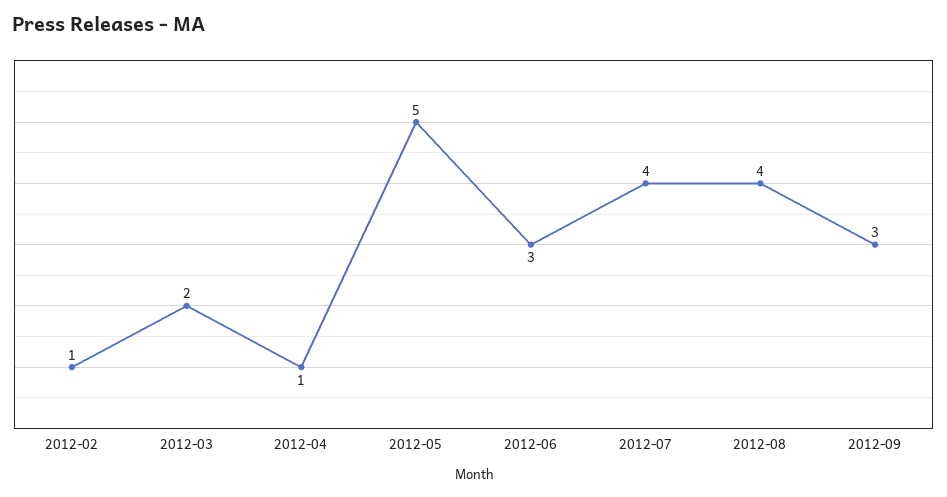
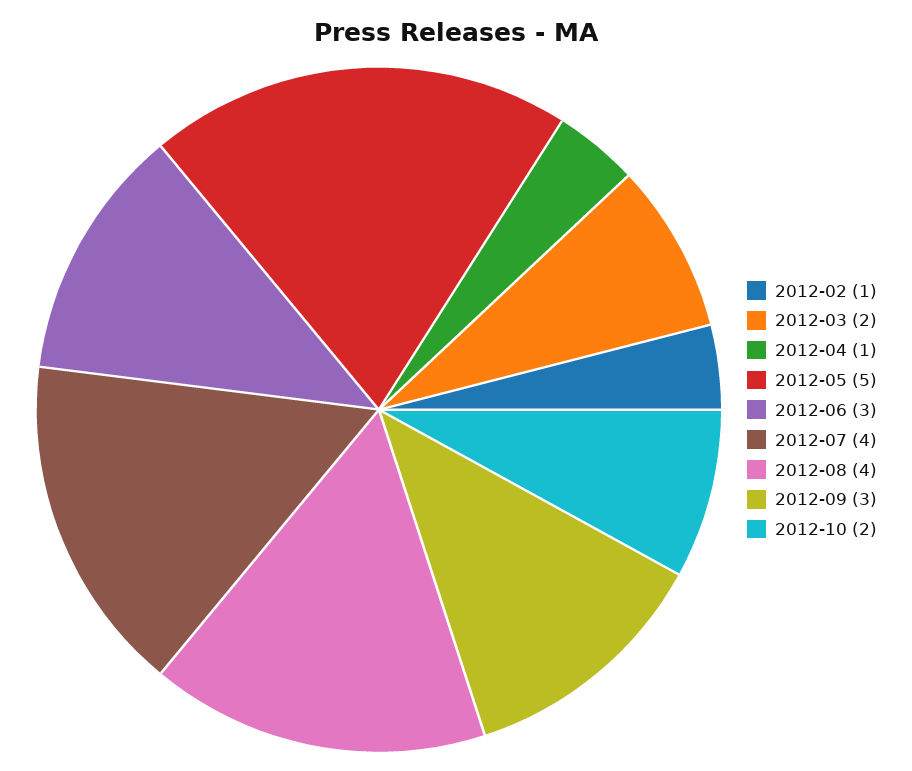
2012-10: none -> 2

